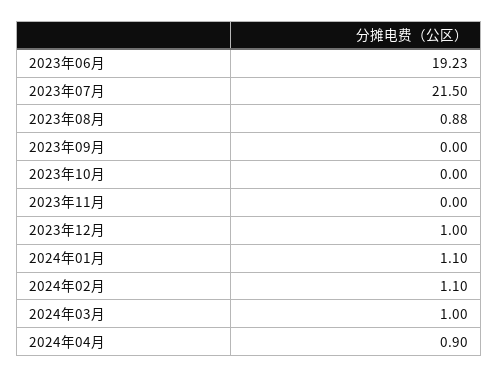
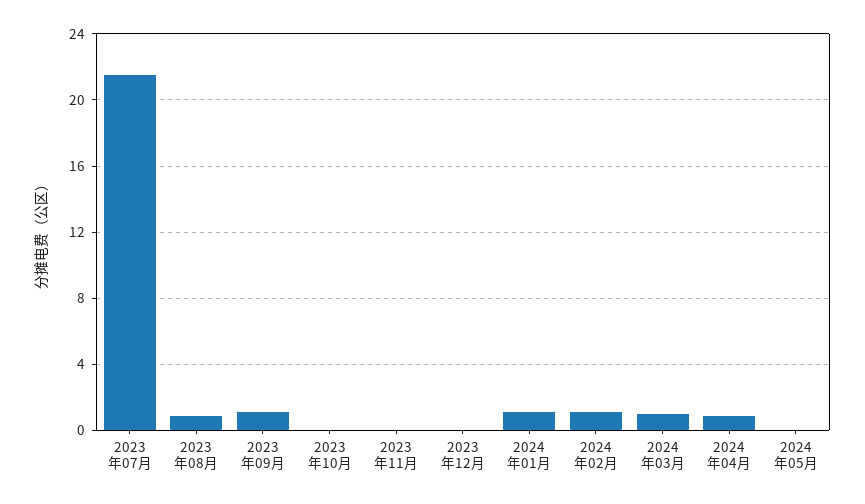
2023年06月: 19.23 -> none
2023年09月: 0 -> 1
2023年12月: 1 -> 0
2024年05月: none -> 0

